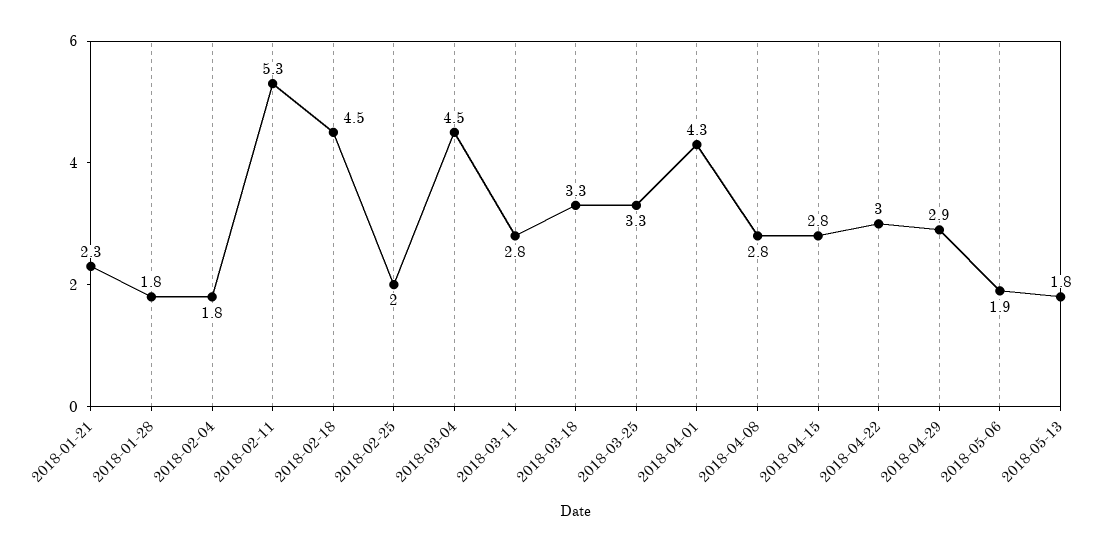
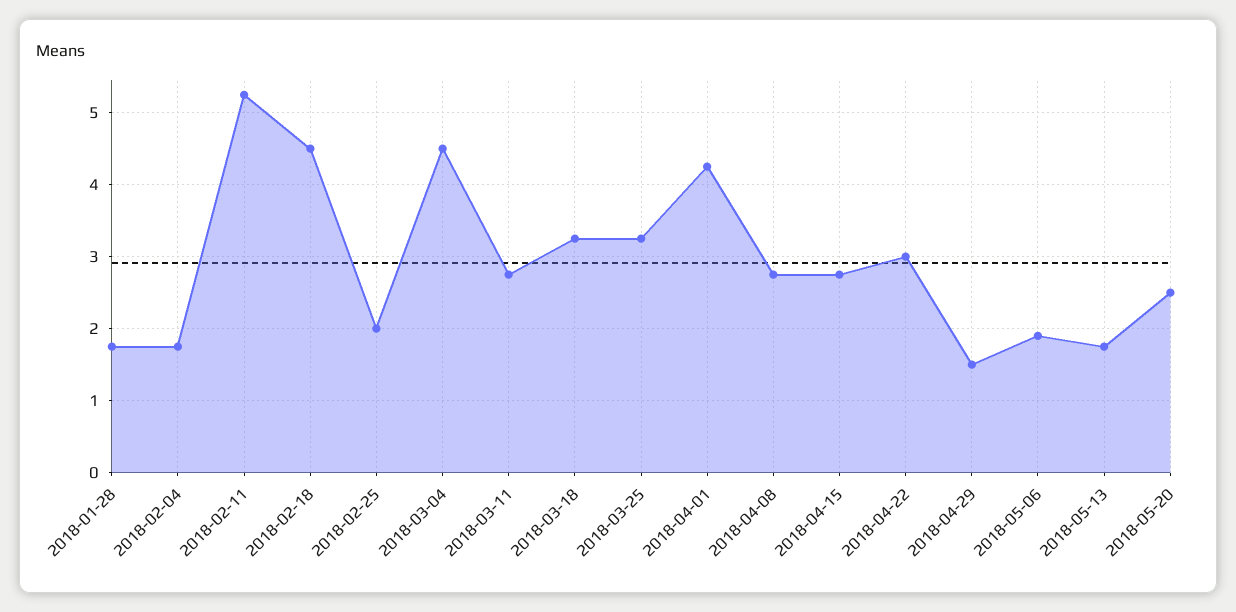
2018-01-21: 2.3 -> none
2018-04-29: 2.9 -> 1.5
2018-05-20: none -> 2.5

